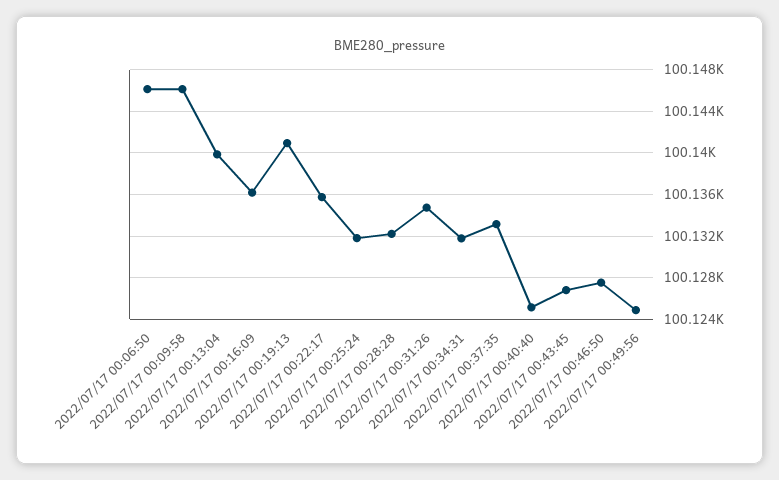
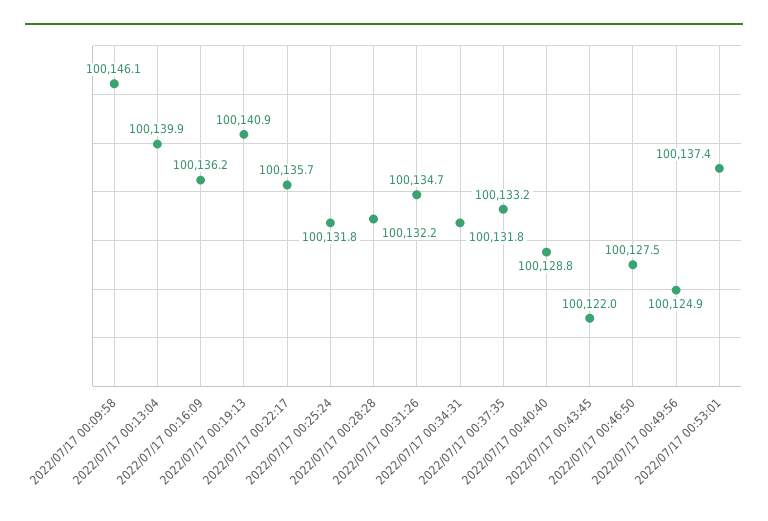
2022/07/17 00:06:50: 100146 -> none
2022/07/17 00:40:40: 100125 -> 100128.8
2022/07/17 00:43:45: 100127 -> 100122
2022/07/17 00:53:01: none -> 100137.4

